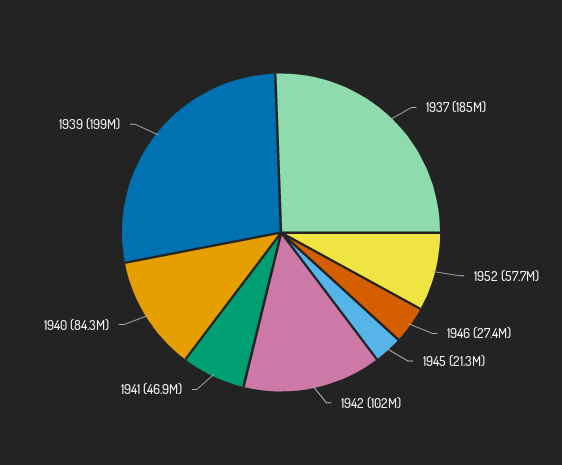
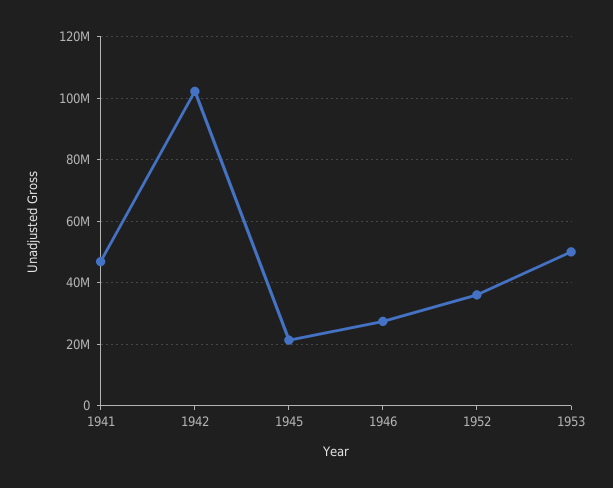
1937: 185000000 -> none
1952: 57700000 -> 36000000
1940: 84300000 -> none
1939: 199000000 -> none
1953: none -> 50000000

